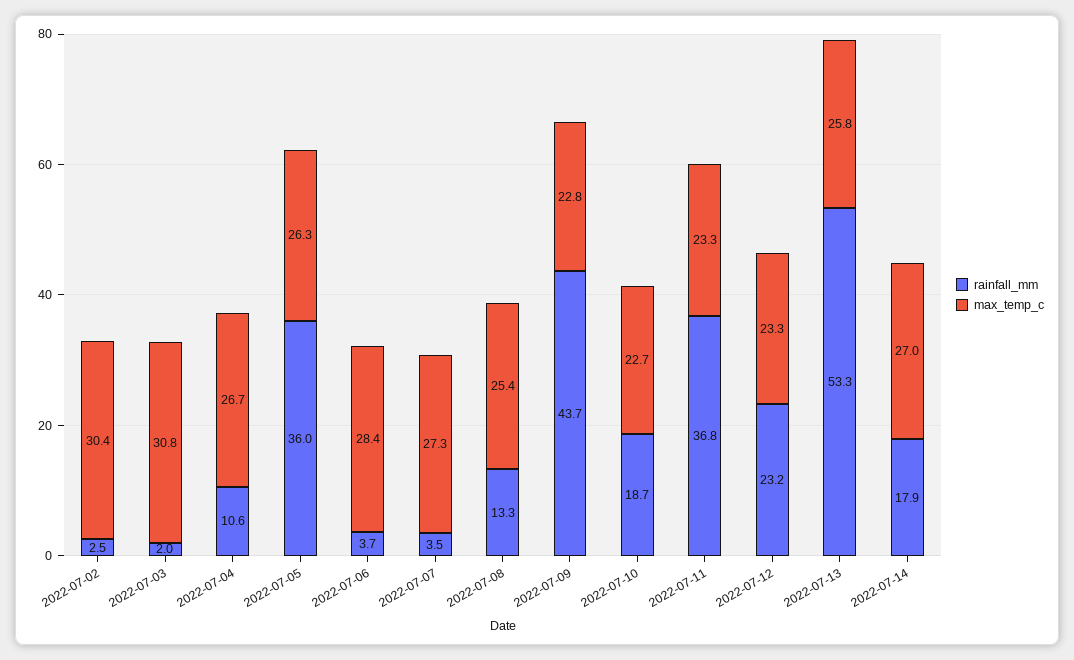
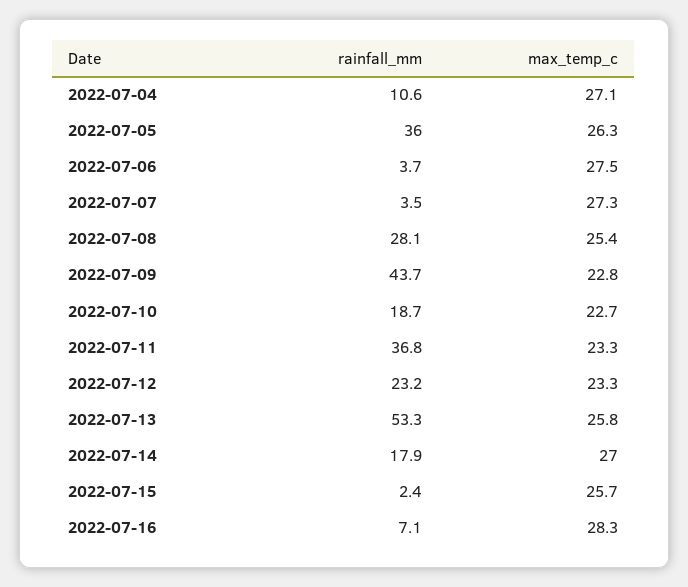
rainfall_mm, 2022-07-02: 2.5 -> none
max_temp_c, 2022-07-02: 30.4 -> none
rainfall_mm, 2022-07-03: 2 -> none
max_temp_c, 2022-07-03: 30.8 -> none
max_temp_c, 2022-07-04: 26.7 -> 27.1
max_temp_c, 2022-07-06: 28.4 -> 27.5
rainfall_mm, 2022-07-08: 13.3 -> 28.1
rainfall_mm, 2022-07-15: none -> 2.4
max_temp_c, 2022-07-15: none -> 25.7
rainfall_mm, 2022-07-16: none -> 7.1
max_temp_c, 2022-07-16: none -> 28.3

